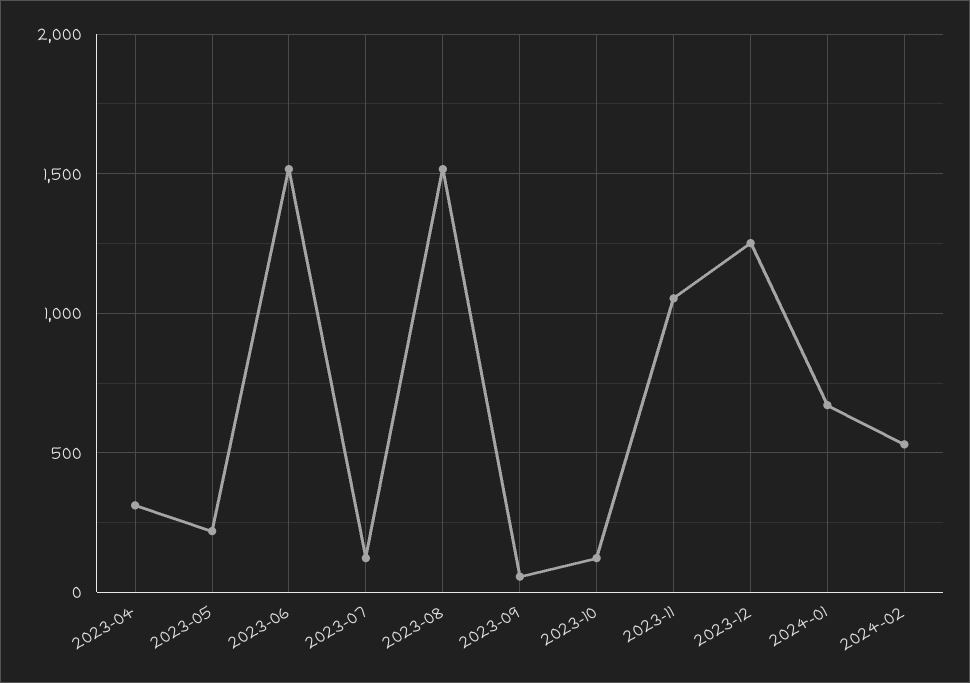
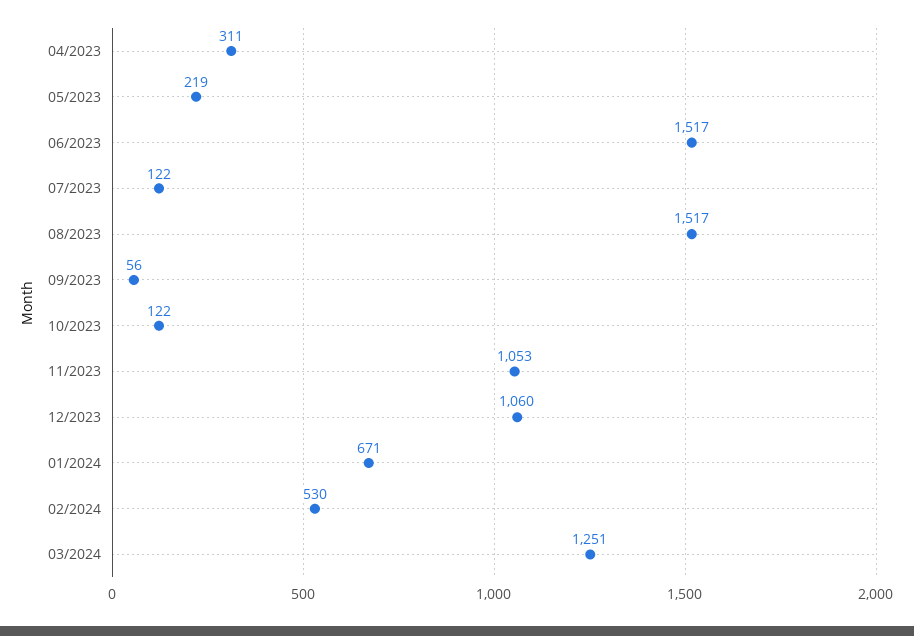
2023-12: 1250 -> 1060
03/2024: none -> 1251

